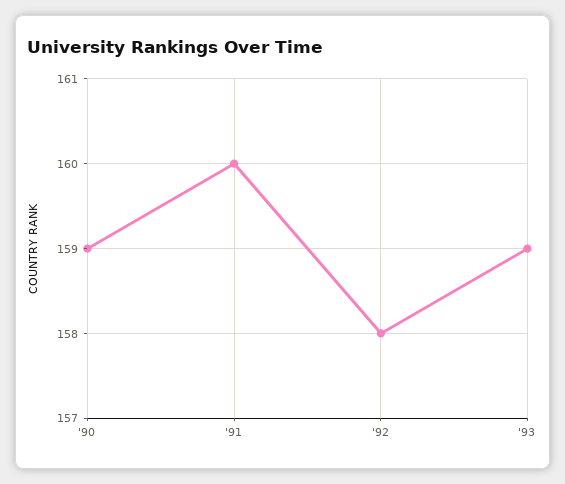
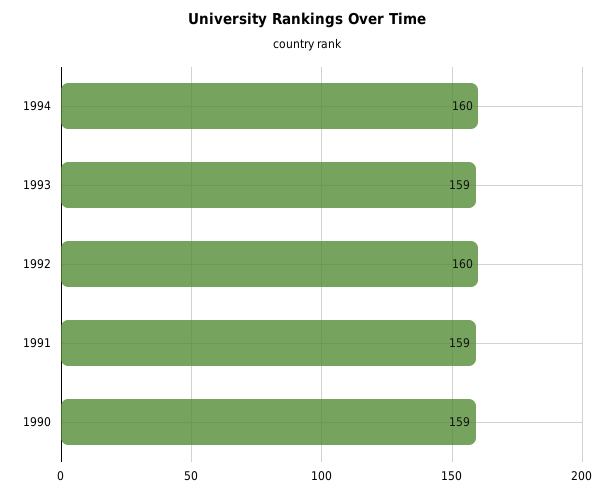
'91: 160 -> 159
'92: 158 -> 160
1994: none -> 160

